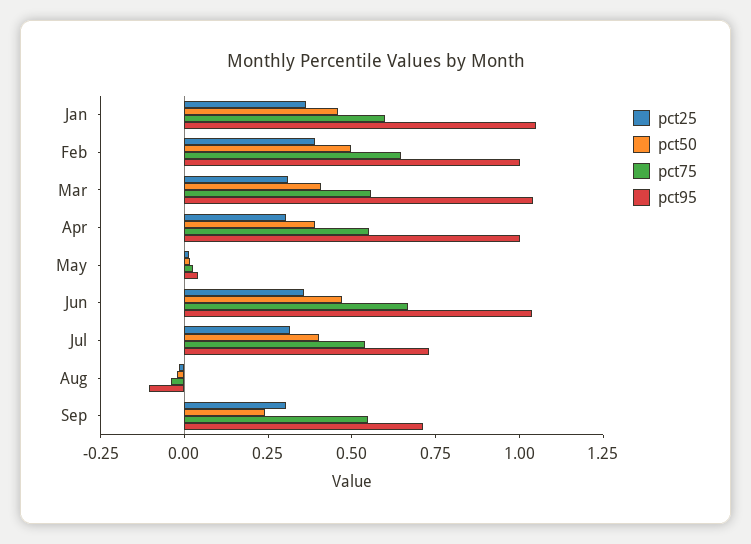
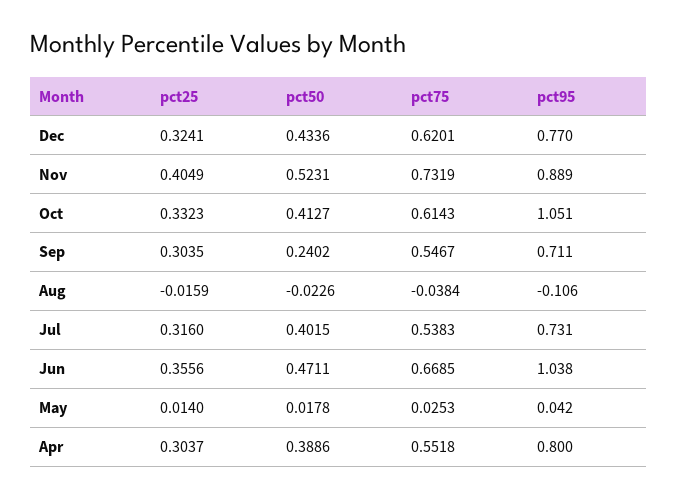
pct25, Jan: 0.35 -> none
pct50, Jan: 0.45 -> none
pct75, Jan: 0.6 -> none
pct95, Jan: 1.05 -> none
pct25, Feb: 0.4 -> none
pct50, Feb: 0.5 -> none
pct75, Feb: 0.65 -> none
pct95, Feb: 1 -> none
pct25, Mar: 0.3 -> none
pct50, Mar: 0.4 -> none
pct75, Mar: 0.55 -> none
pct95, Mar: 1.05 -> none
pct95, Apr: 1 -> 0.8
pct25, Dec: none -> 0.3241
pct50, Dec: none -> 0.4336
pct75, Dec: none -> 0.6201
pct95, Dec: none -> 0.77
pct25, Nov: none -> 0.4049
pct50, Nov: none -> 0.5231
pct75, Nov: none -> 0.7319
pct95, Nov: none -> 0.889
pct25, Oct: none -> 0.3323
pct50, Oct: none -> 0.4127
pct75, Oct: none -> 0.6143
pct95, Oct: none -> 1.051

